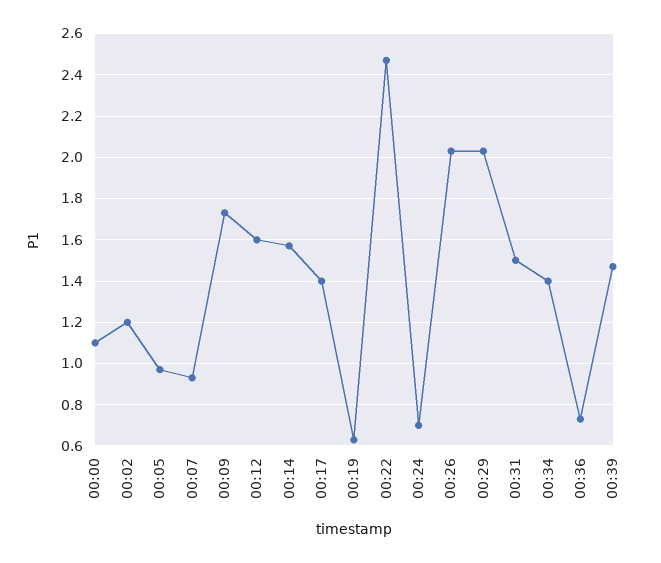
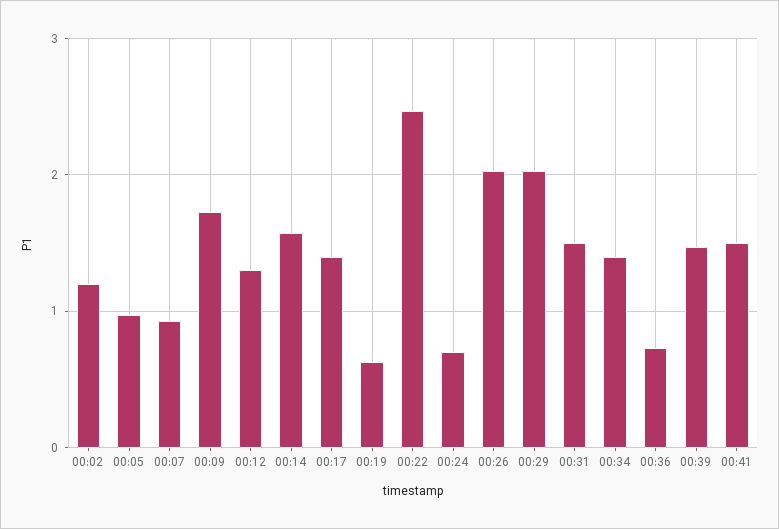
00:00: 1.1 -> none
00:12: 1.6 -> 1.3
00:41: none -> 1.5

